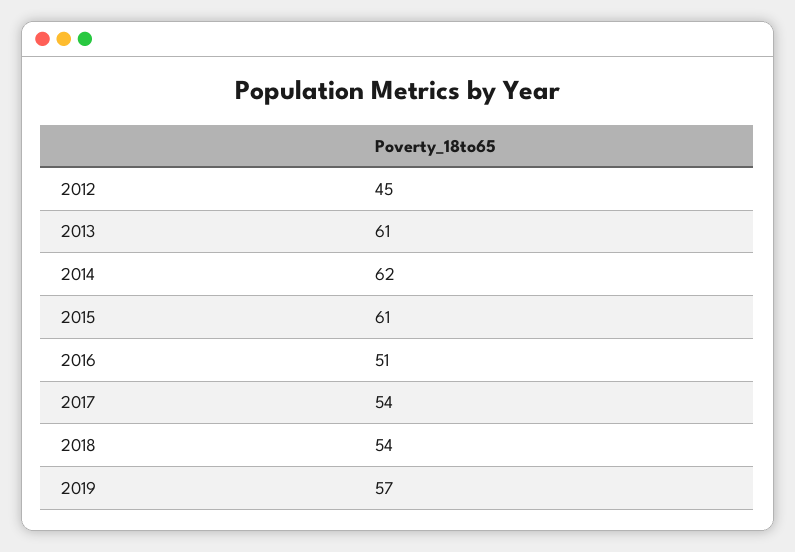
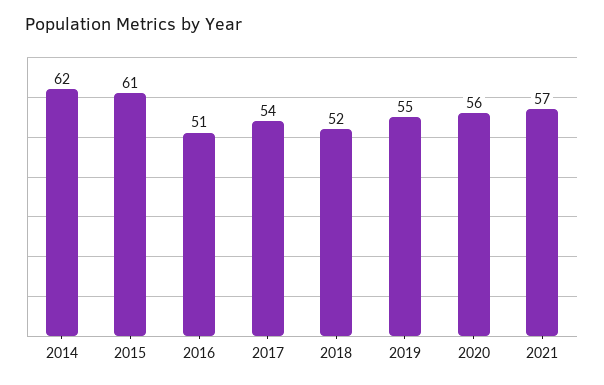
2012: 45 -> none
2013: 61 -> none
2018: 54 -> 52
2019: 57 -> 55
2020: none -> 56
2021: none -> 57

